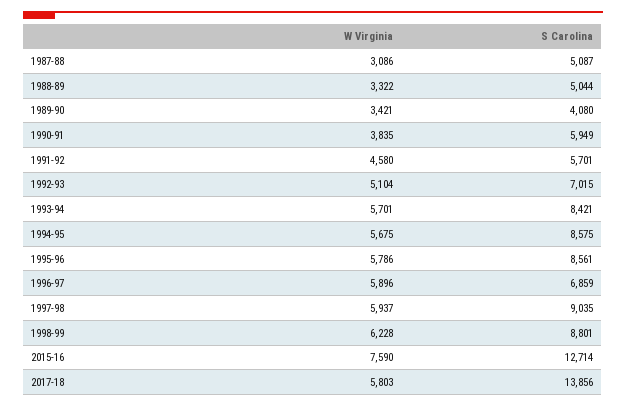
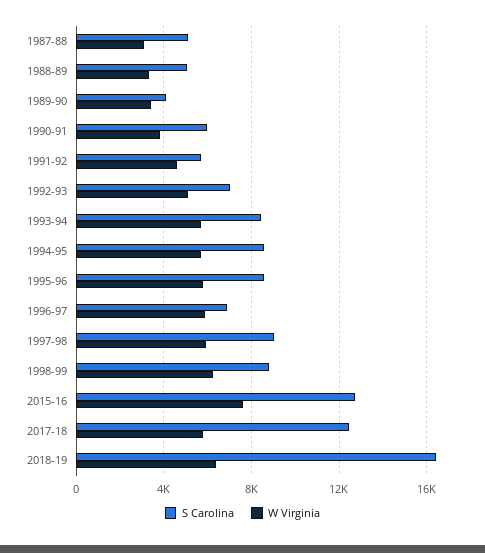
S Carolina, 2017-18: 13856 -> 12500
S Carolina, 2018-19: none -> 16500
W Virginia, 2018-19: none -> 6500

